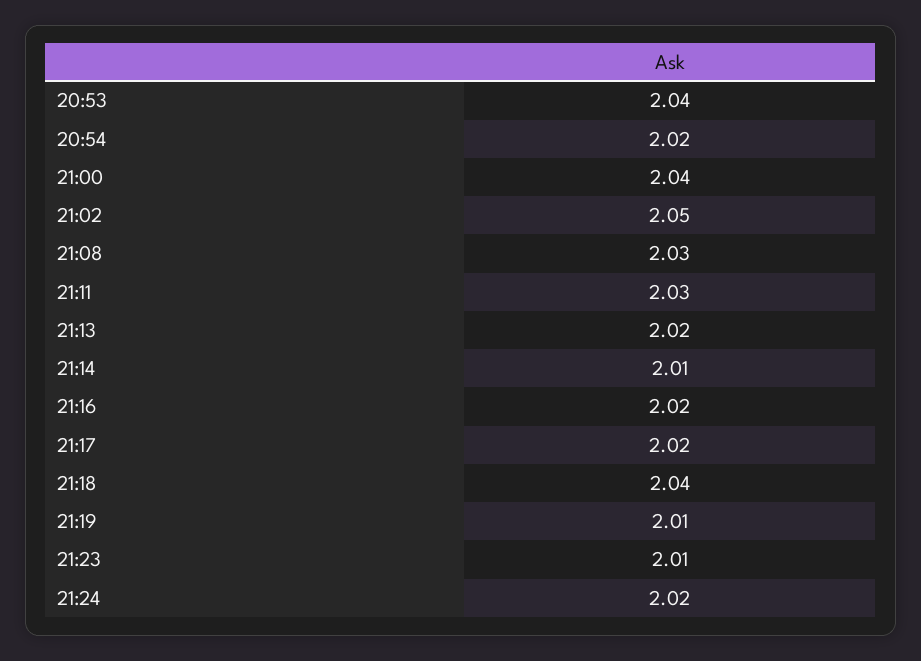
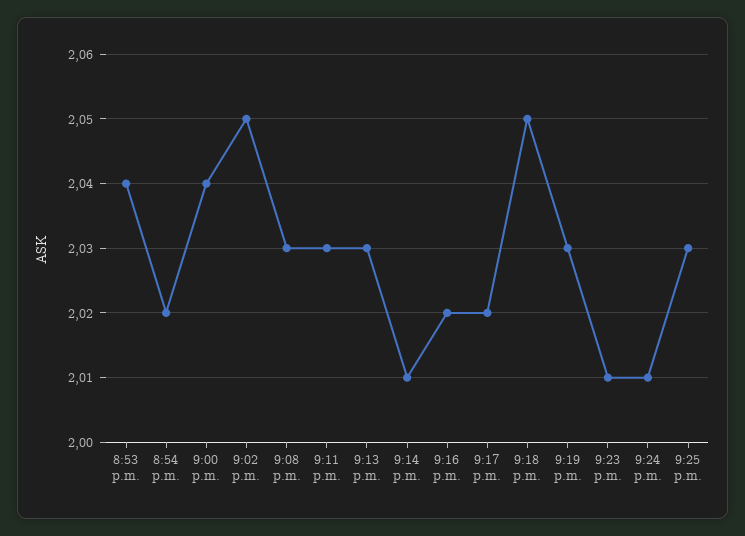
21:13: 2.02 -> 2.03
21:18: 2.04 -> 2.05
21:19: 2.01 -> 2.03
21:24: 2.02 -> 2.01
9:25 p.m.: none -> 2.03

